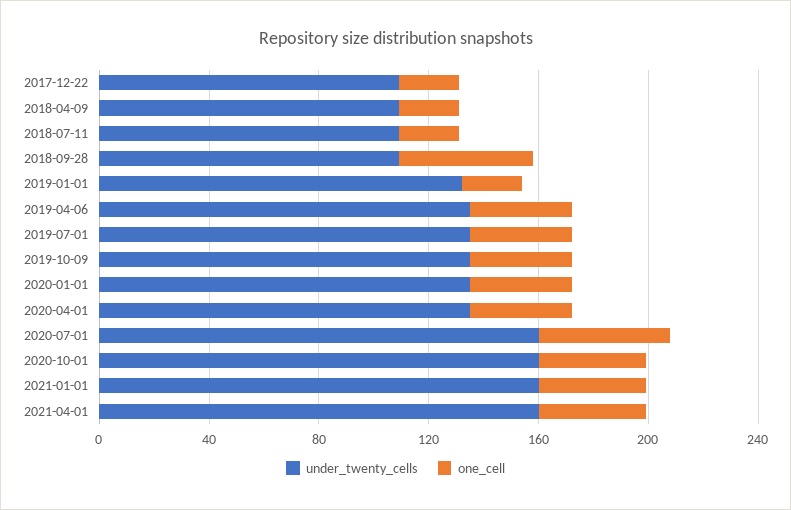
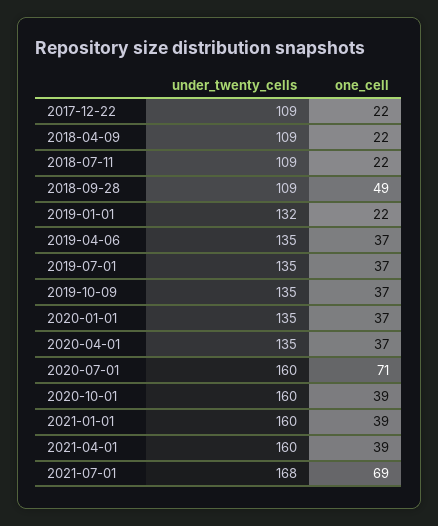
one_cell, 2020-07-01: 50 -> 71
under_twenty_cells, 2021-07-01: none -> 168
one_cell, 2021-07-01: none -> 69

